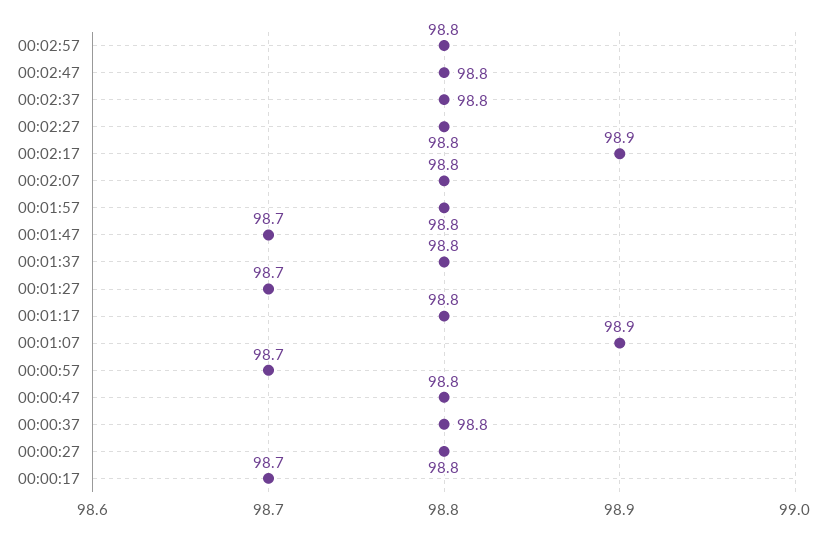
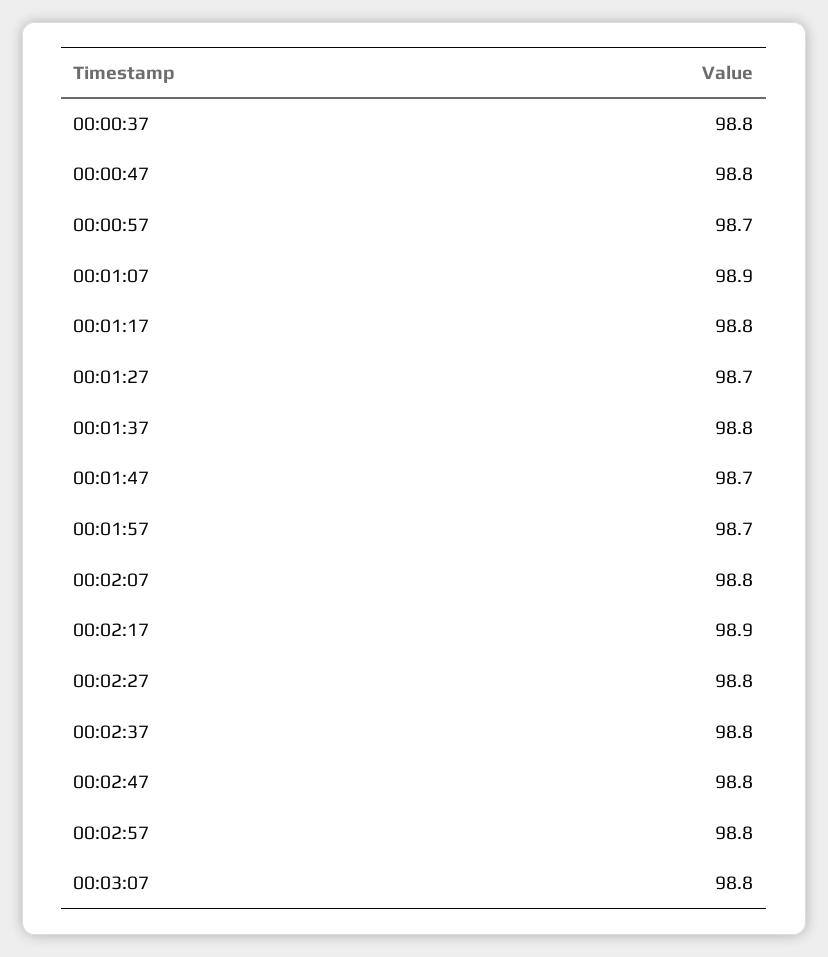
00:01:57: 98.8 -> 98.7
00:00:27: 98.8 -> none
00:00:17: 98.7 -> none
00:03:07: none -> 98.8

